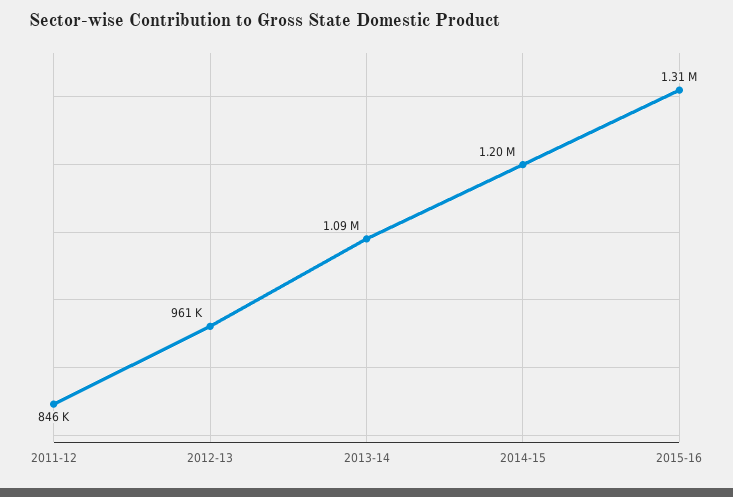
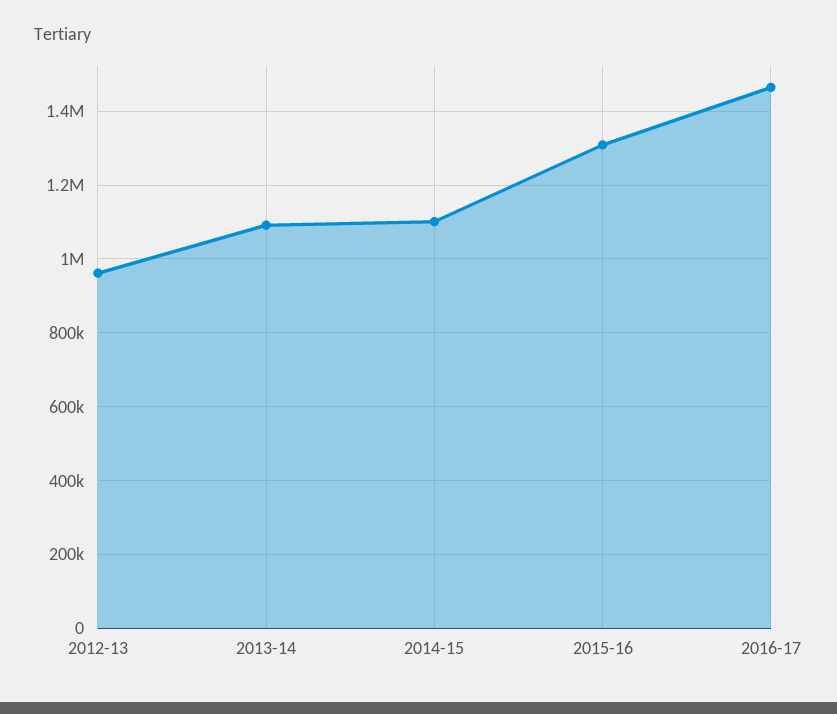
2011-12: 846000 -> none
2014-15: 1200000 -> 1100000
2016-17: none -> 1460000

